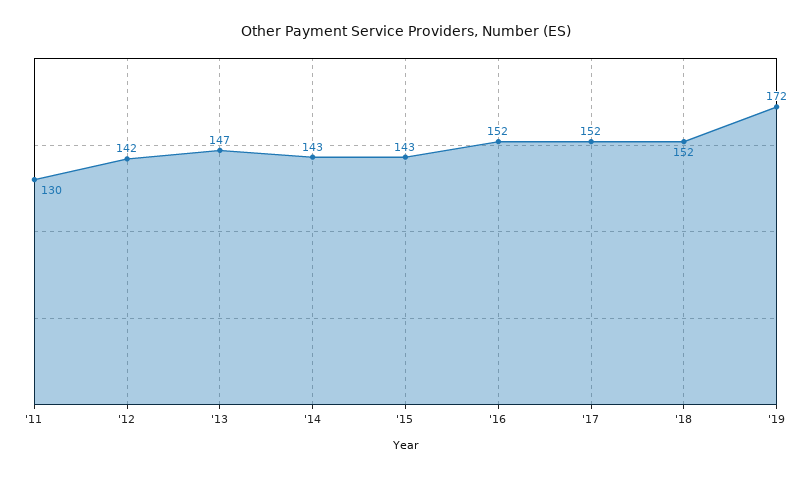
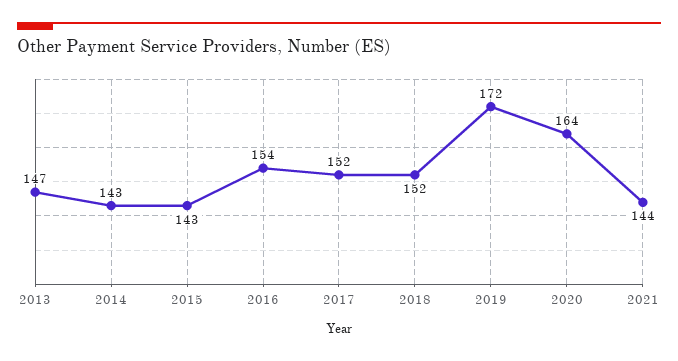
'11: 130 -> none
'12: 142 -> none
'16: 152 -> 154
2020: none -> 164
2021: none -> 144

